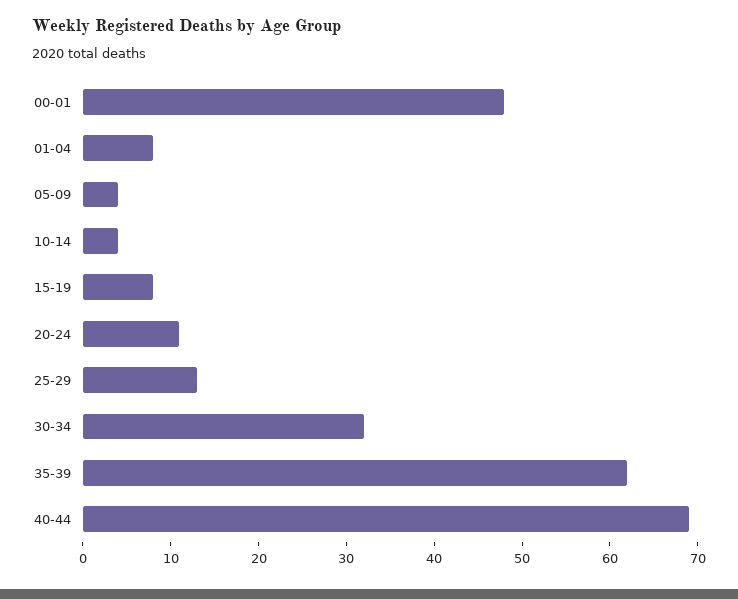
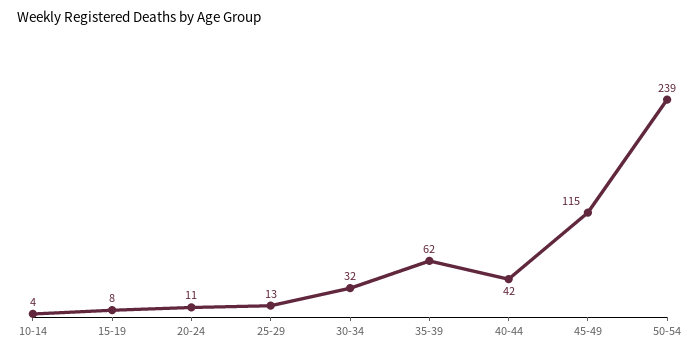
00-01: 48 -> none
01-04: 8 -> none
05-09: 4 -> none
40-44: 69 -> 42
45-49: none -> 115
50-54: none -> 239

